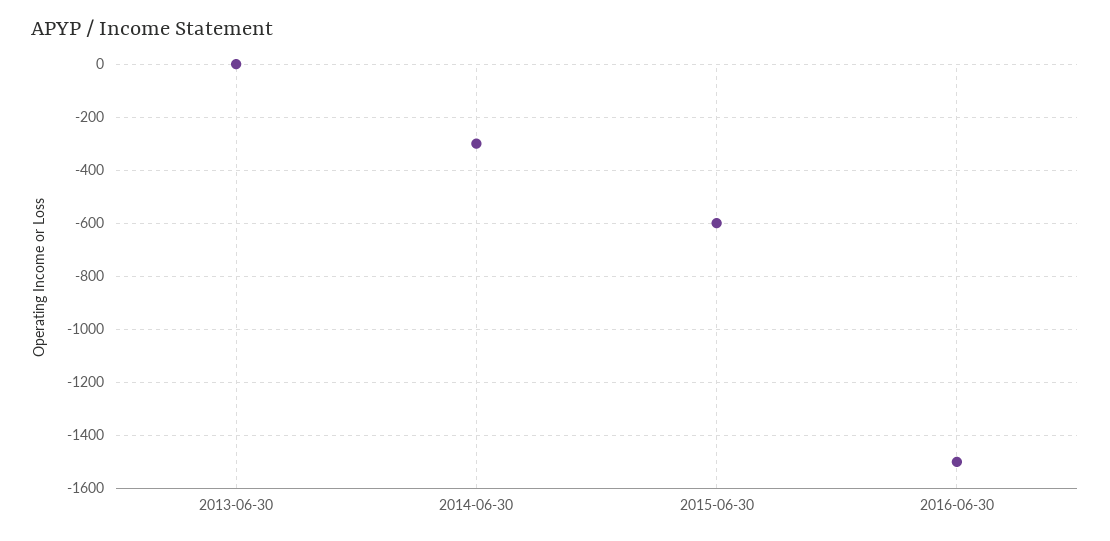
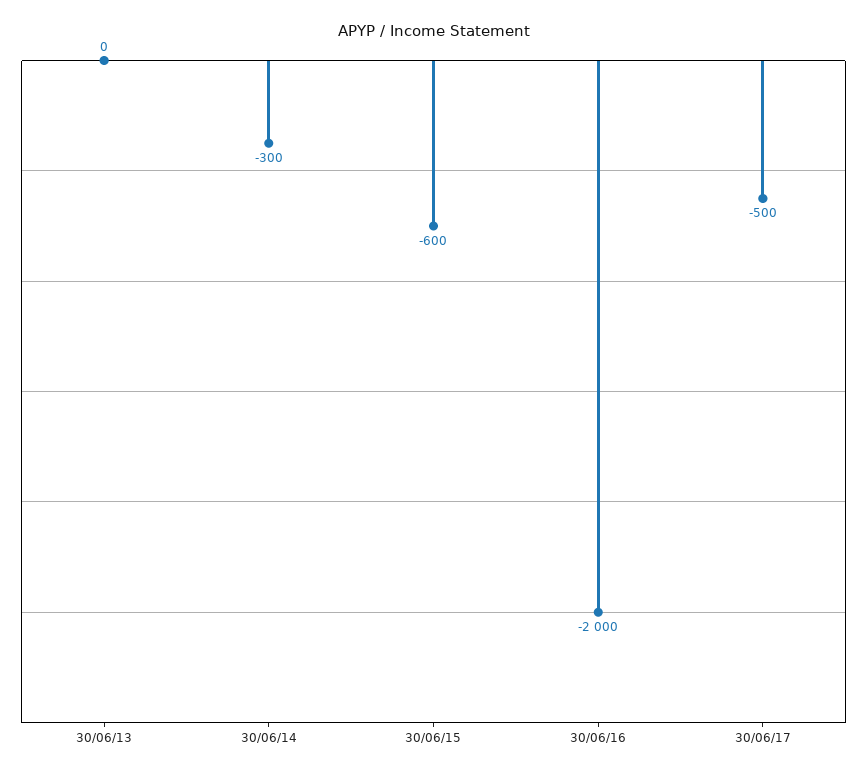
2016-06-30: -1500 -> -2000
30/06/17: none -> -500

